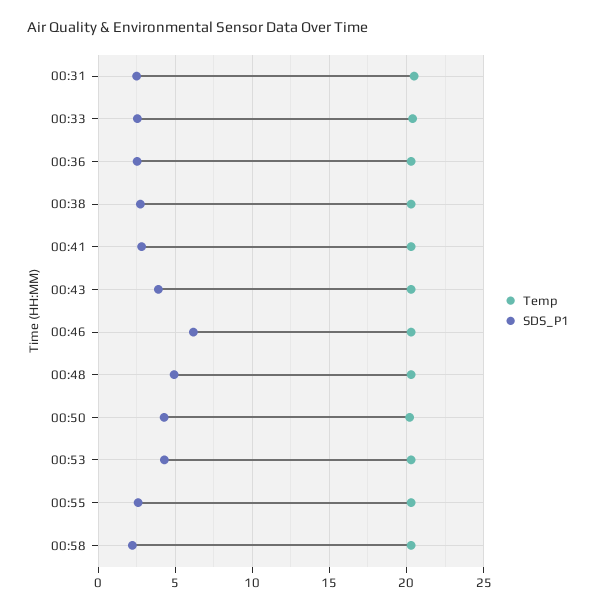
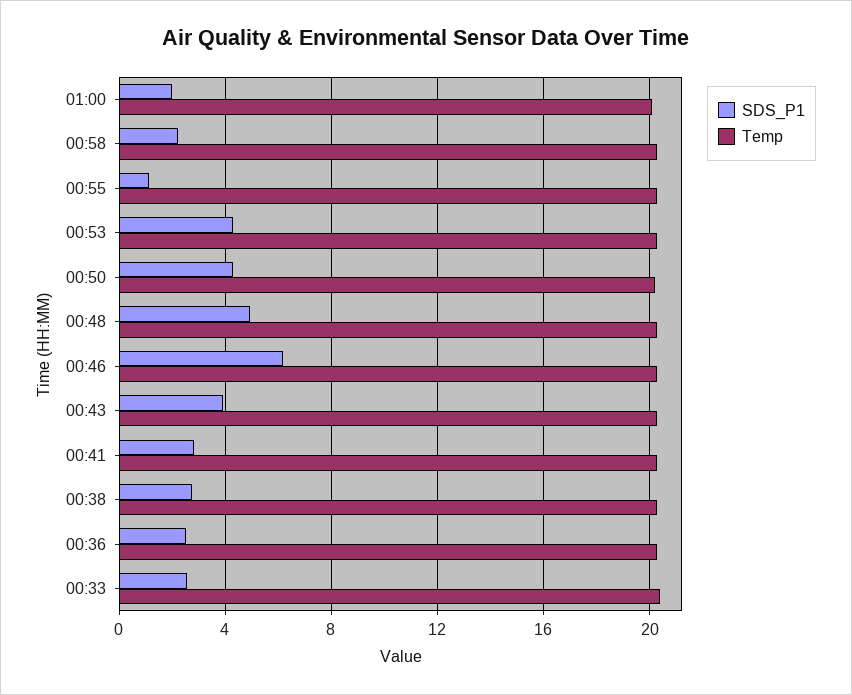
Temp, 00:31: 20.5 -> none
SDS_P1, 00:31: 2.5 -> none
SDS_P1, 00:55: 2.5 -> 1
SDS_P1, 01:00: none -> 2
Temp, 01:00: none -> 20

